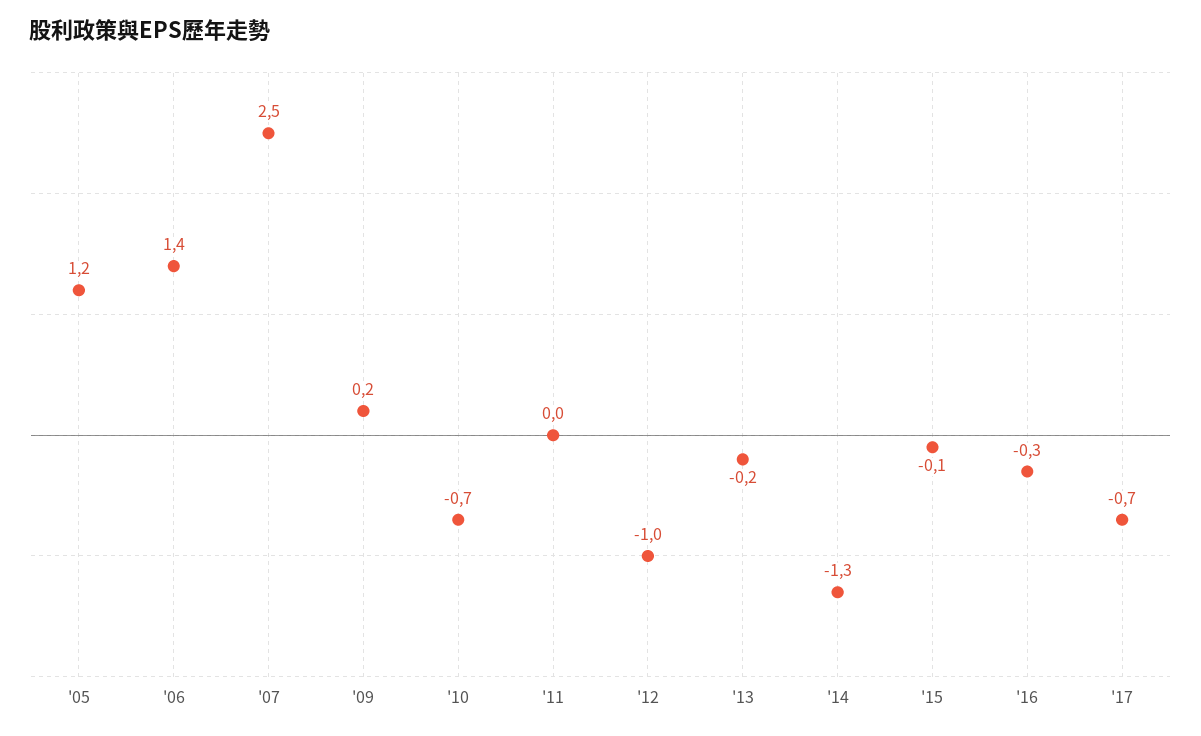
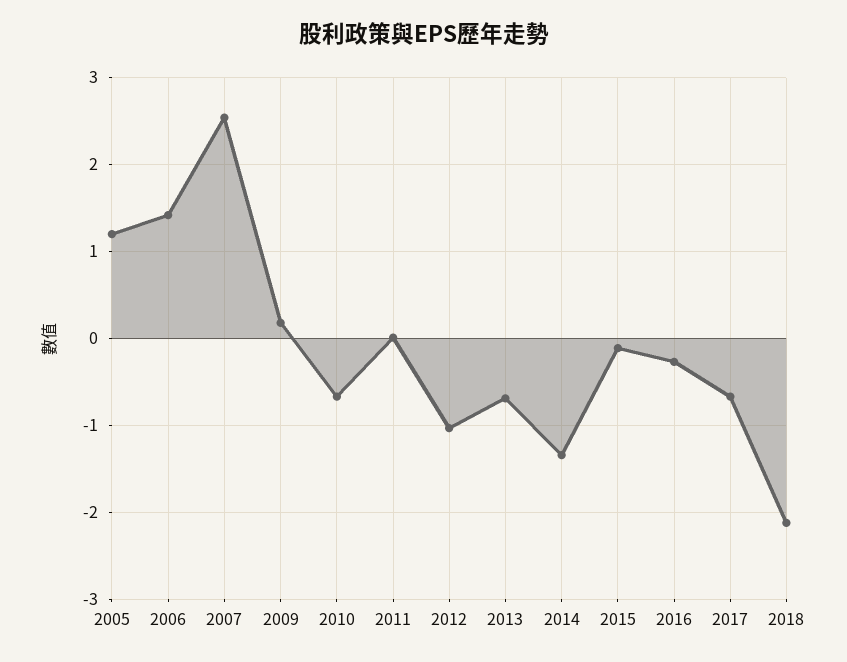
'13: -0.2 -> -0.7
2018: none -> -2.1

